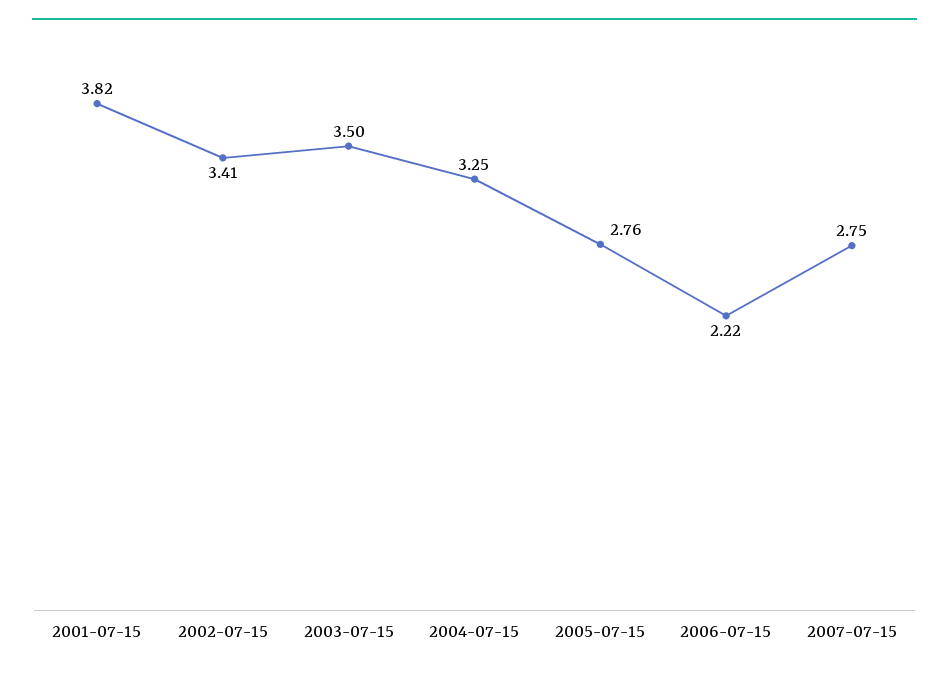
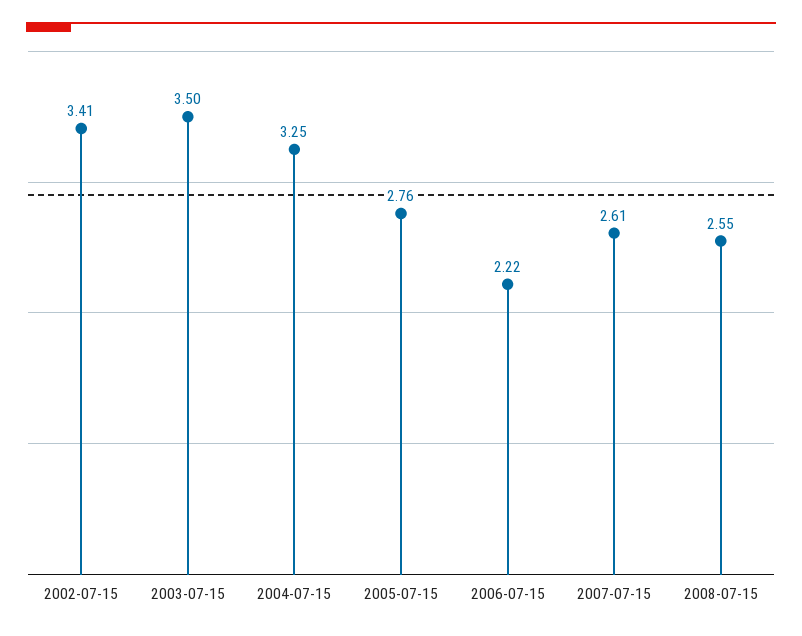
2001-07-15: 3.82 -> none
2007-07-15: 2.75 -> 2.61
2008-07-15: none -> 2.55

